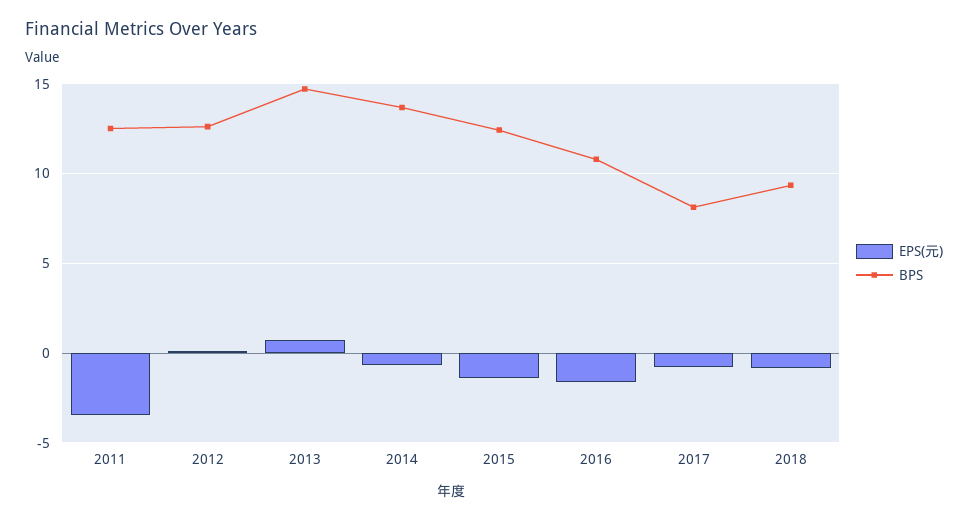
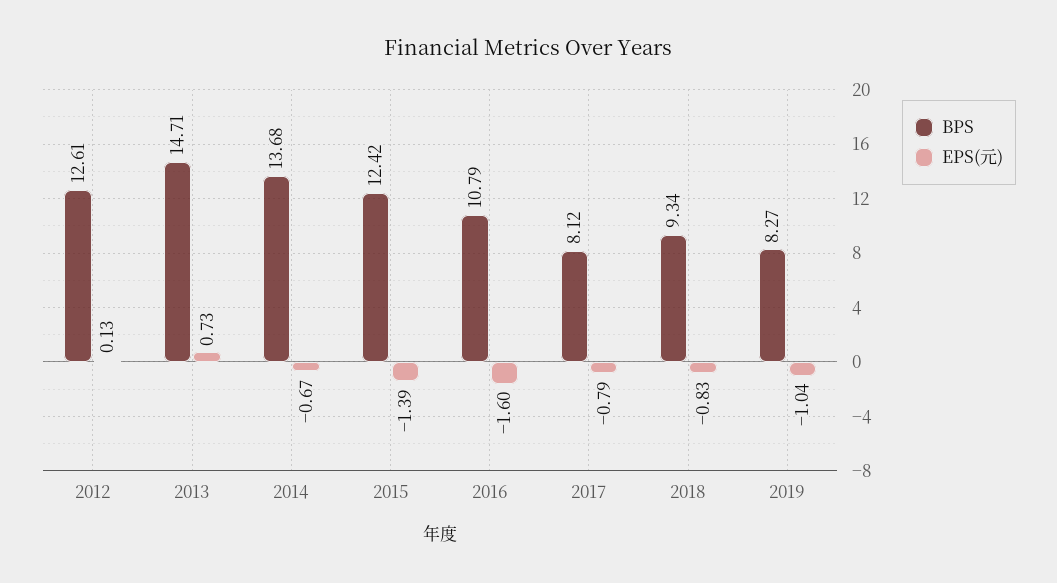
EPS(元), 2011: -3.5 -> none
BPS, 2011: 12.5 -> none
BPS, 2019: none -> 8.27
EPS(元), 2019: none -> -1.04

